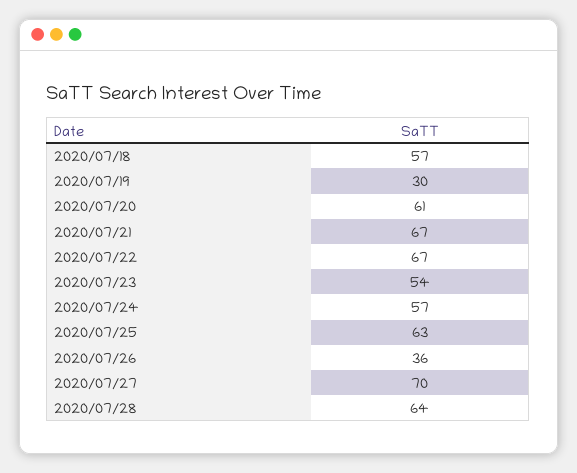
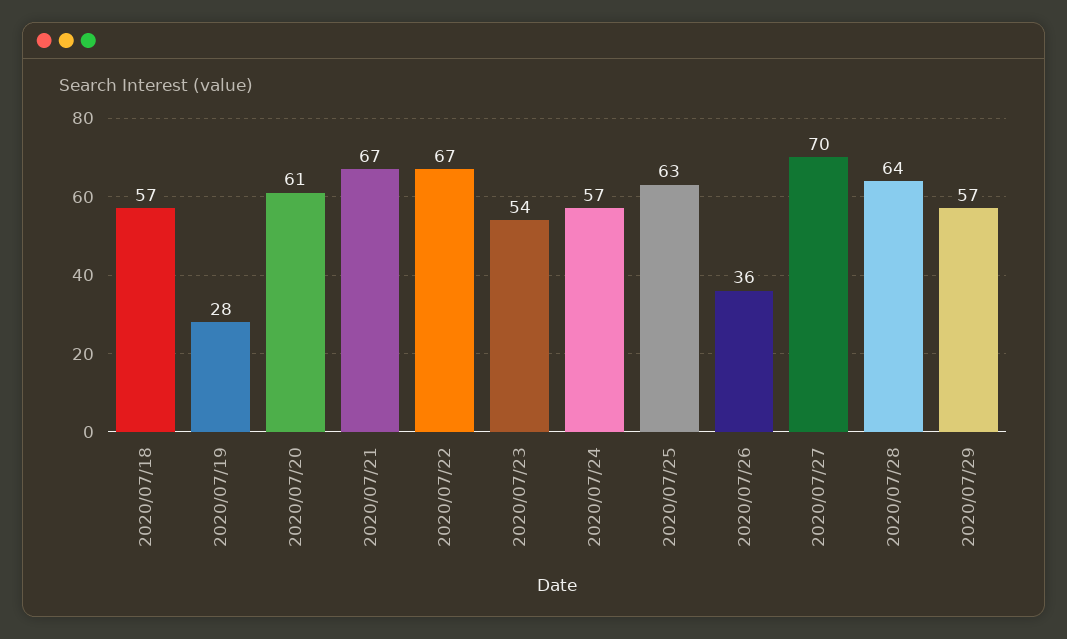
2020/07/19: 30 -> 28
2020/07/29: none -> 57

